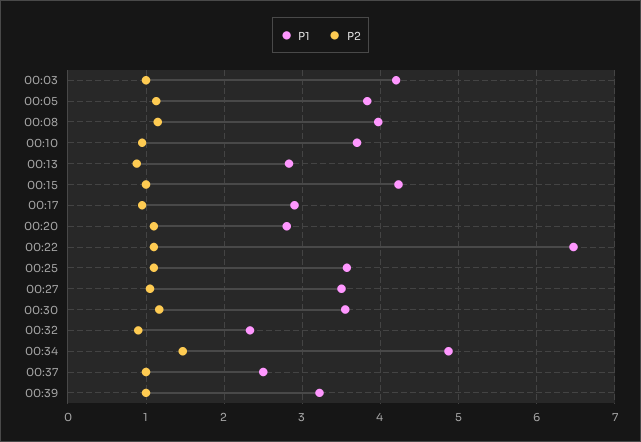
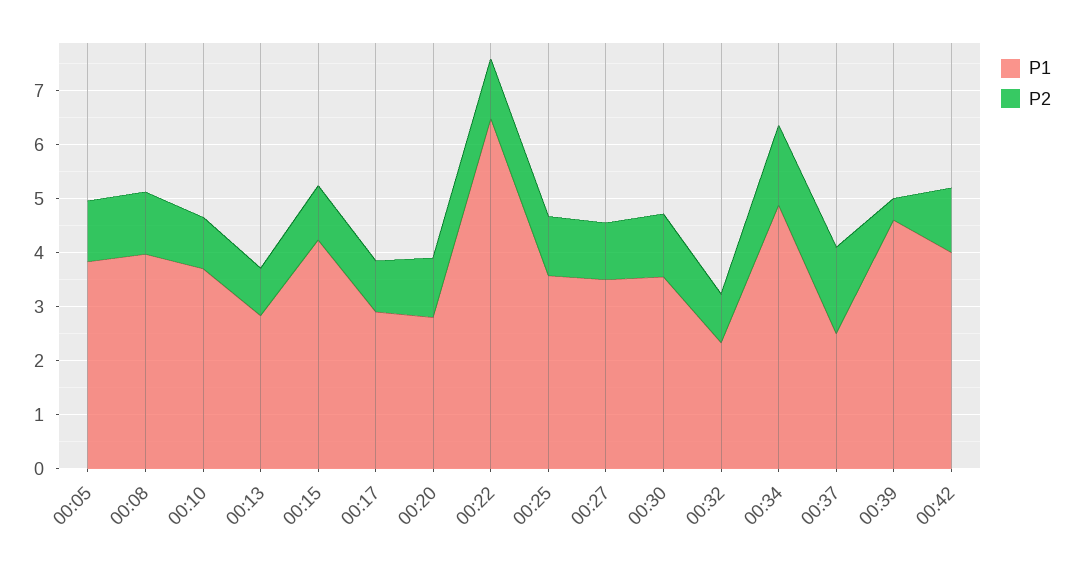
P1, 00:03: 4.2 -> none
P2, 00:03: 1 -> none
P2, 00:37: 1 -> 1.6
P1, 00:39: 3.2 -> 4.6
P2, 00:39: 1 -> 0.4
P1, 00:42: none -> 4
P2, 00:42: none -> 1.2

